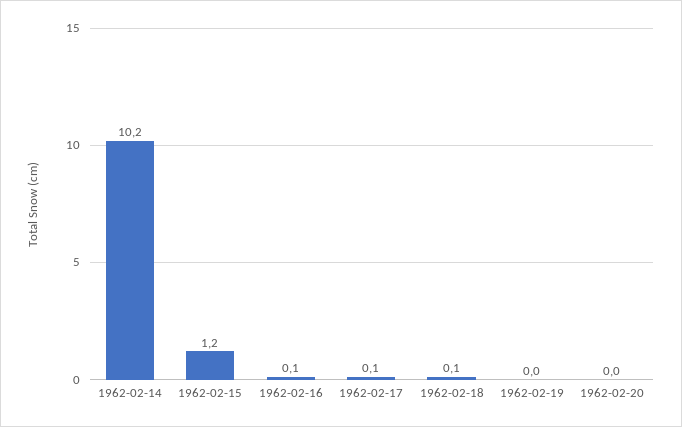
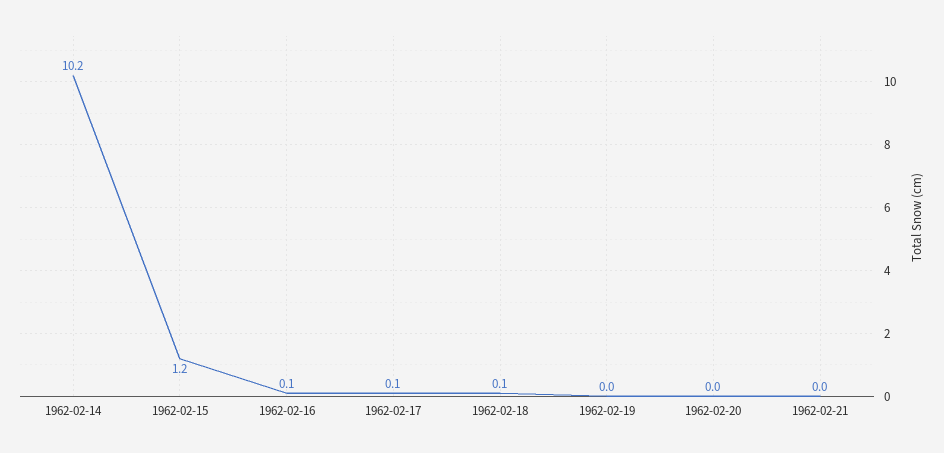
1962-02-21: none -> 0

